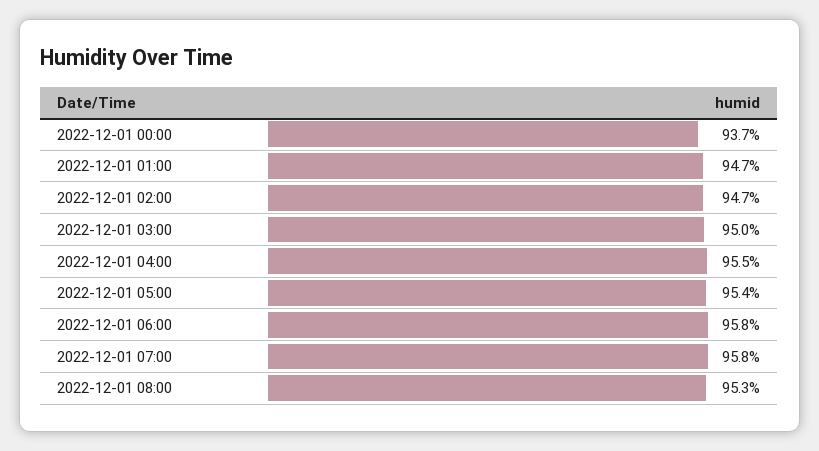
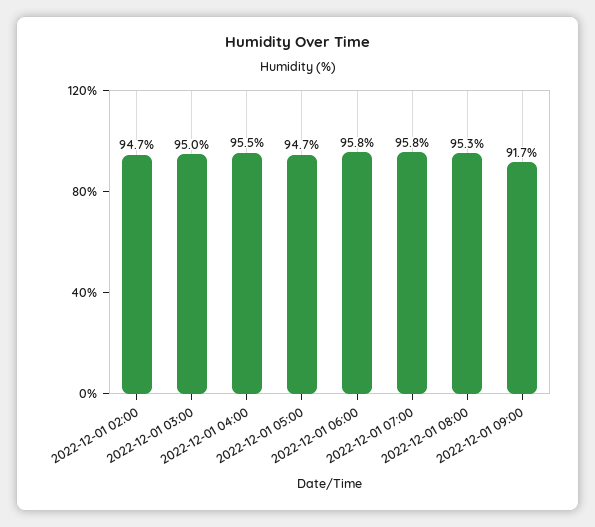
2022-12-01 00:00: 93.7 -> none
2022-12-01 01:00: 94.7 -> none
2022-12-01 05:00: 95.4 -> 94.7
2022-12-01 09:00: none -> 91.7

